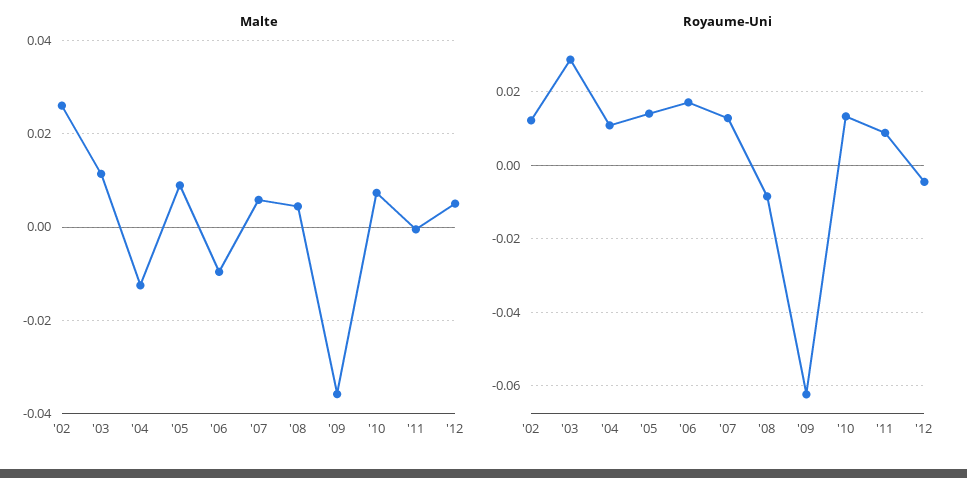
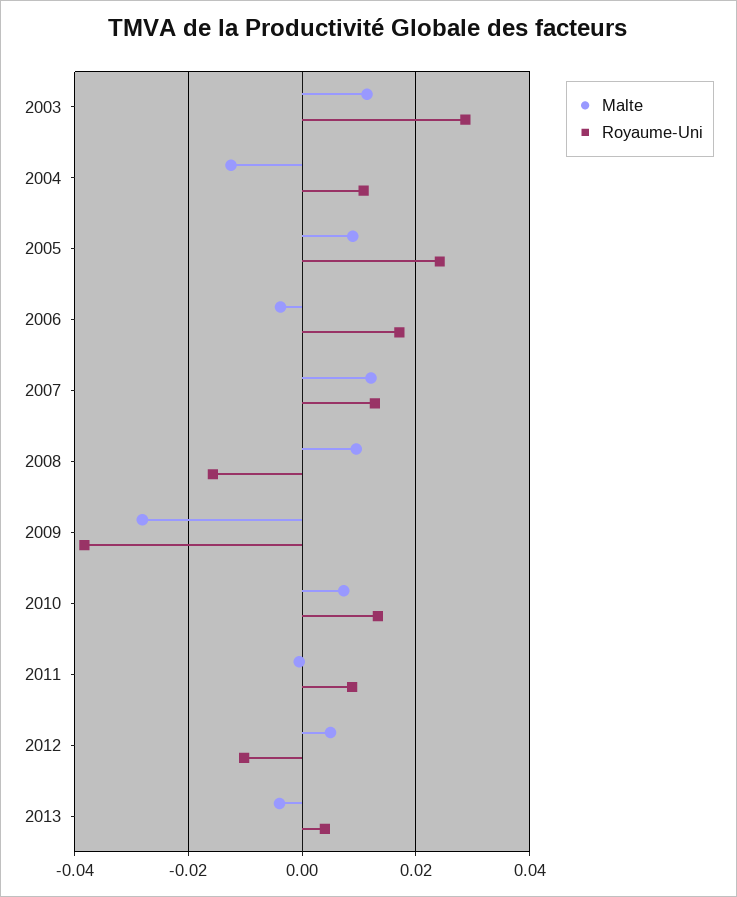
Malte, '02: 0.026 -> none
Malte, '06: -0.01 -> -0.004
Malte, '07: 0.006 -> 0.012
Malte, '08: 0.004 -> 0.01
Malte, '09: -0.036 -> -0.028
Royaume-Uni, '02: 0.012 -> none
Royaume-Uni, '05: 0.014 -> 0.024
Royaume-Uni, '08: -0.008 -> -0.016
Royaume-Uni, '09: -0.062 -> -0.038
Royaume-Uni, '12: -0.004 -> -0.01
Malte, 2013: none -> -0.004
Royaume-Uni, 2013: none -> 0.004

